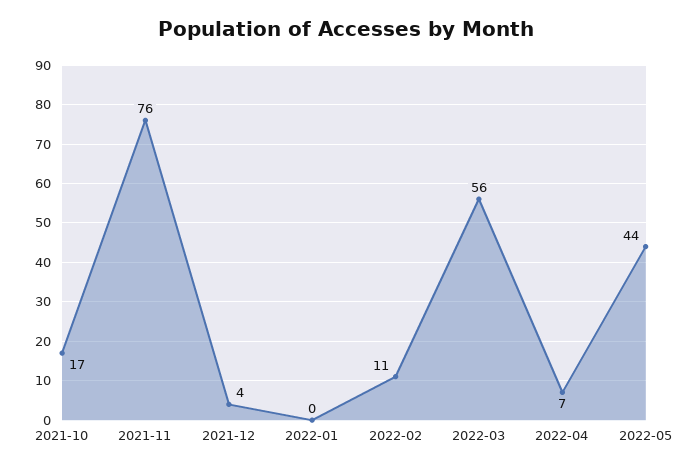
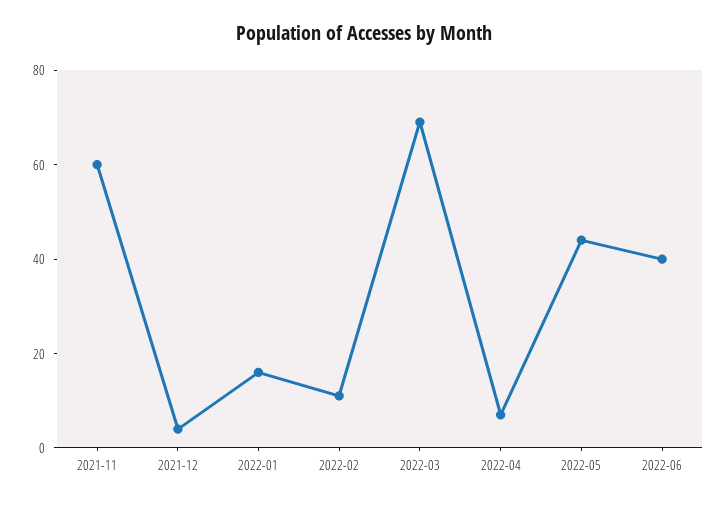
2021-10: 17 -> none
2021-11: 76 -> 60
2022-01: 0 -> 15
2022-03: 56 -> 70
2022-06: none -> 40

